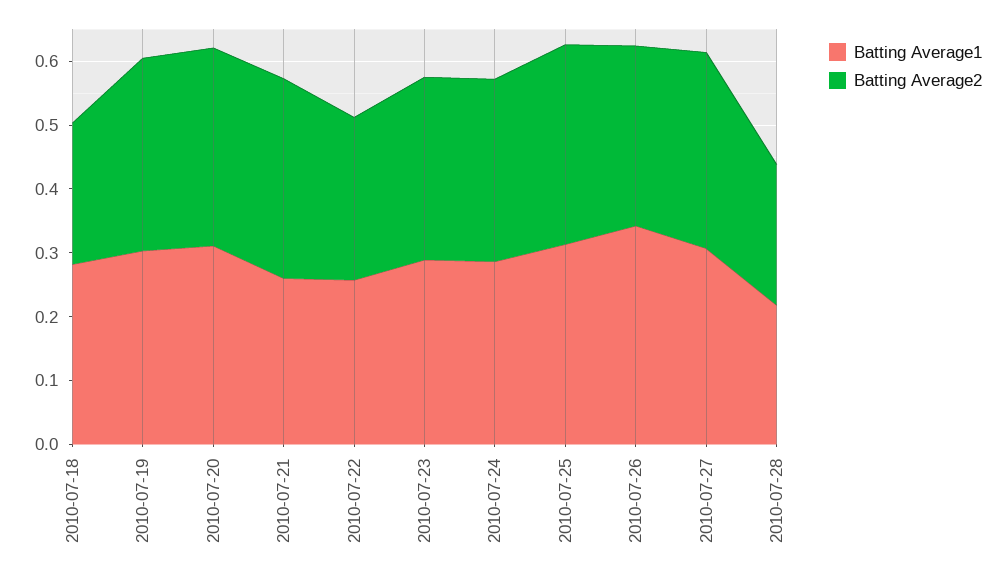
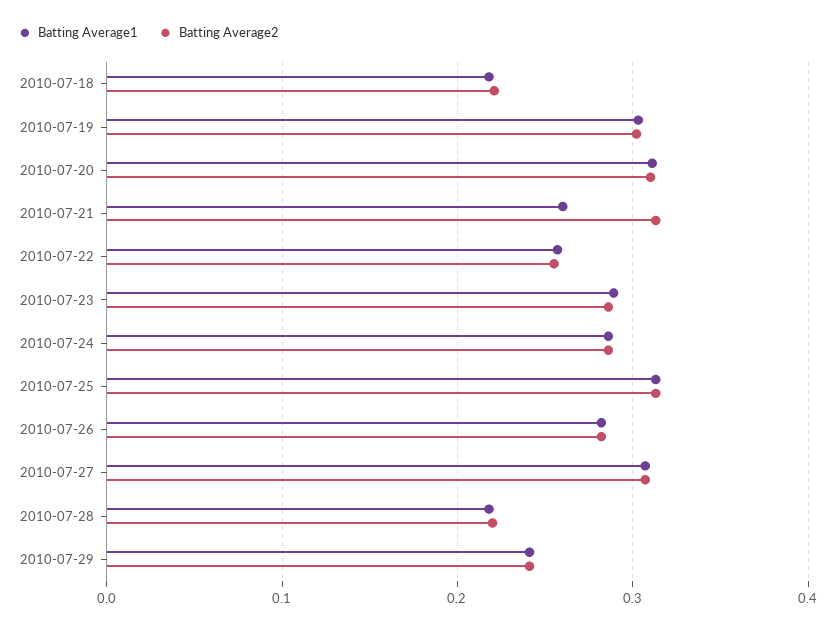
Batting Average1, 2010-07-18: 0.28 -> 0.22
Batting Average1, 2010-07-26: 0.34 -> 0.28
Batting Average1, 2010-07-29: none -> 0.24
Batting Average2, 2010-07-29: none -> 0.24

